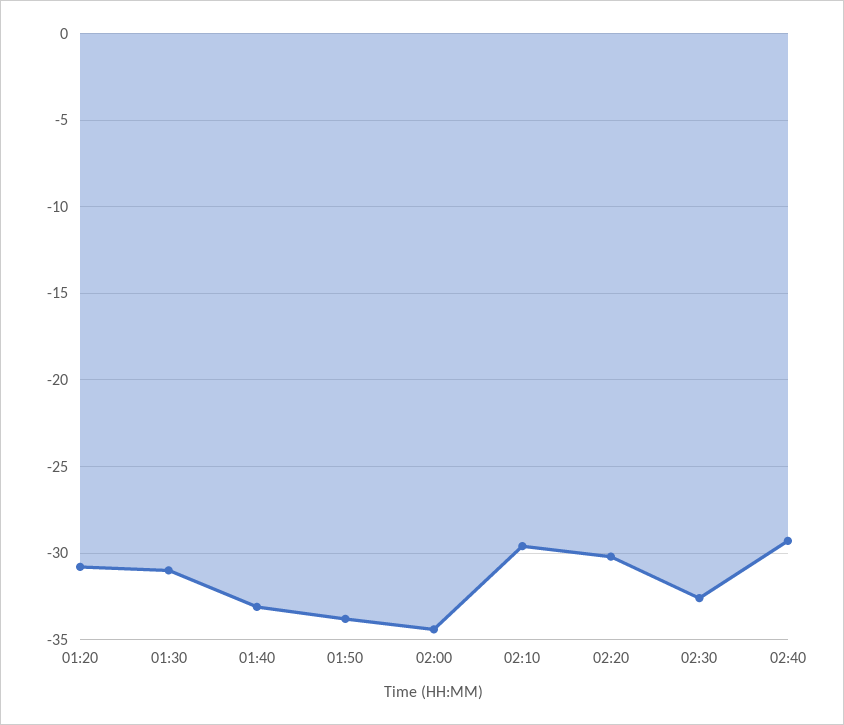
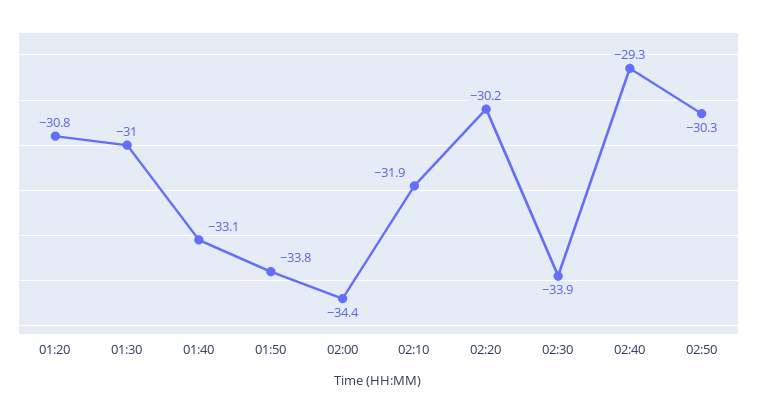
02:10: -29.5 -> -31.9
02:30: -32.5 -> -33.9
02:50: none -> -30.3

